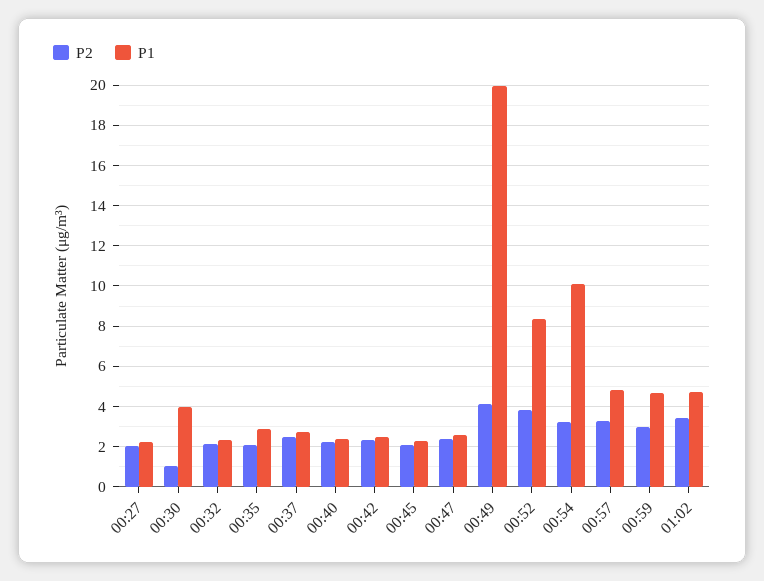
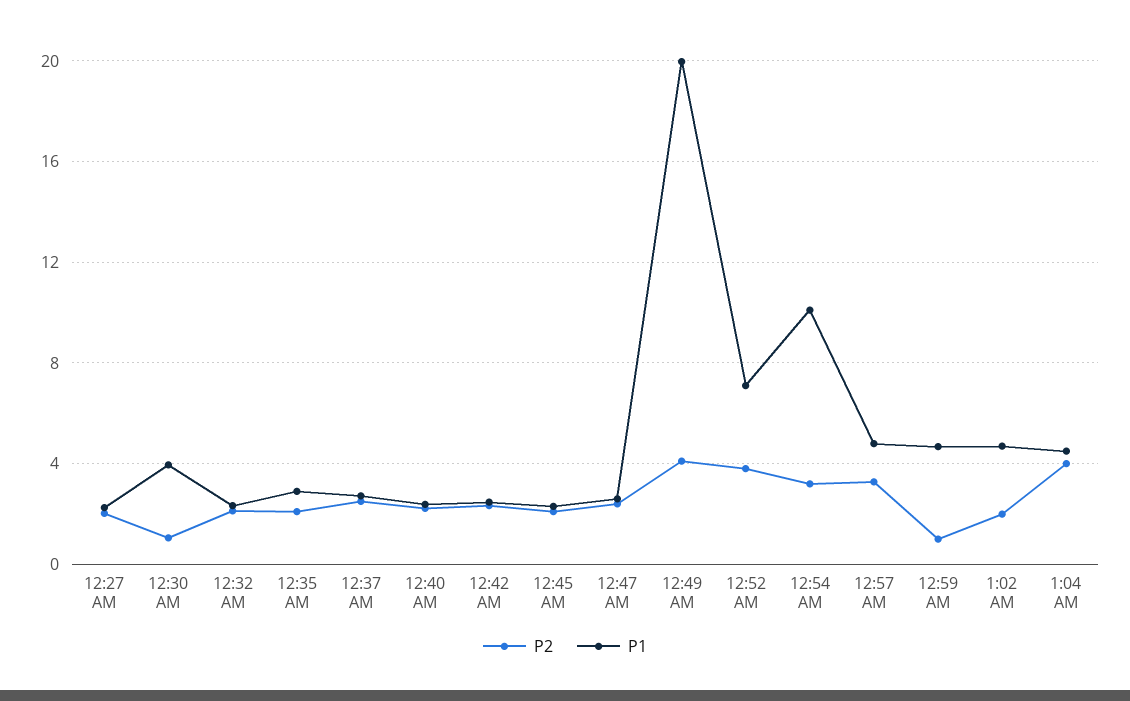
P1, 00:52: 8.5 -> 7
P2, 00:59: 3 -> 1
P2, 01:02: 3.5 -> 2
P2, 1:04 AM: none -> 4
P1, 1:04 AM: none -> 4.5

